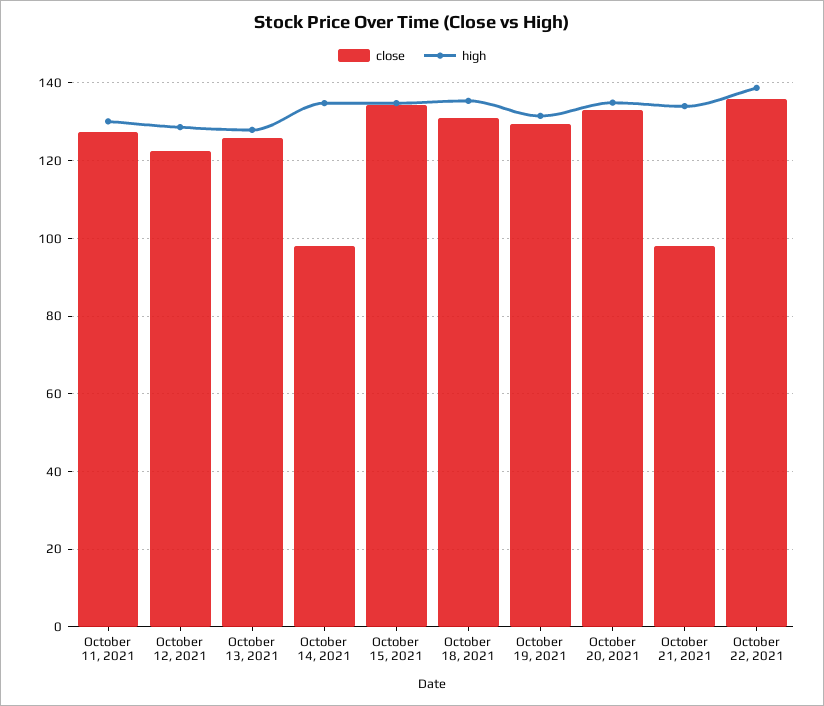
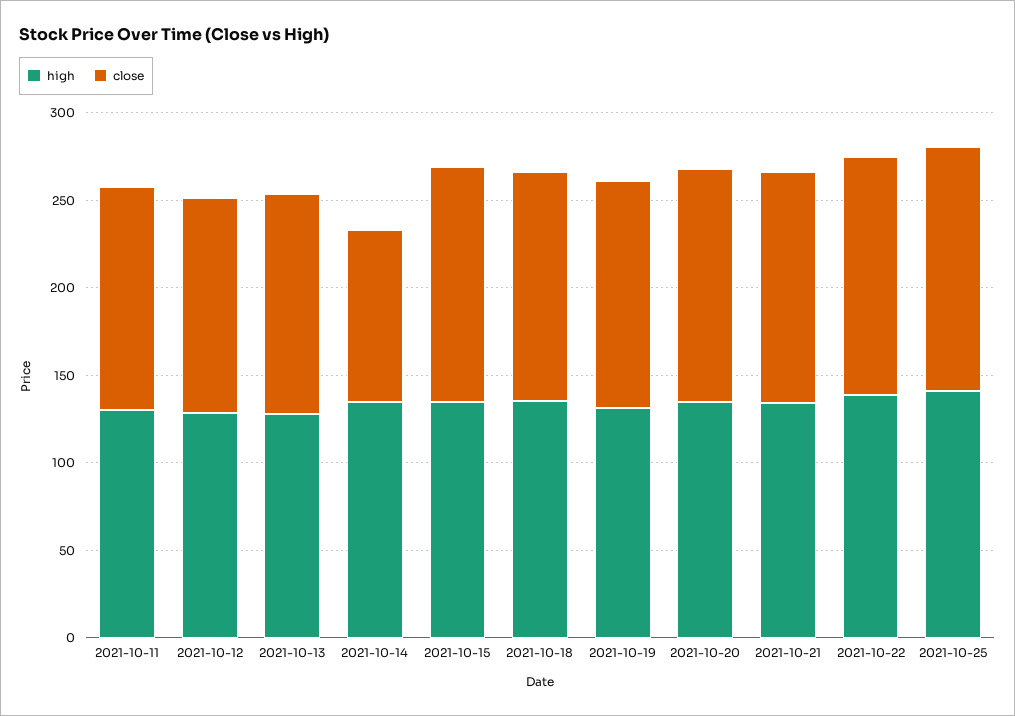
close, October 21, 2021: 98 -> 130
high, 2021-10-25: none -> 140
close, 2021-10-25: none -> 140

